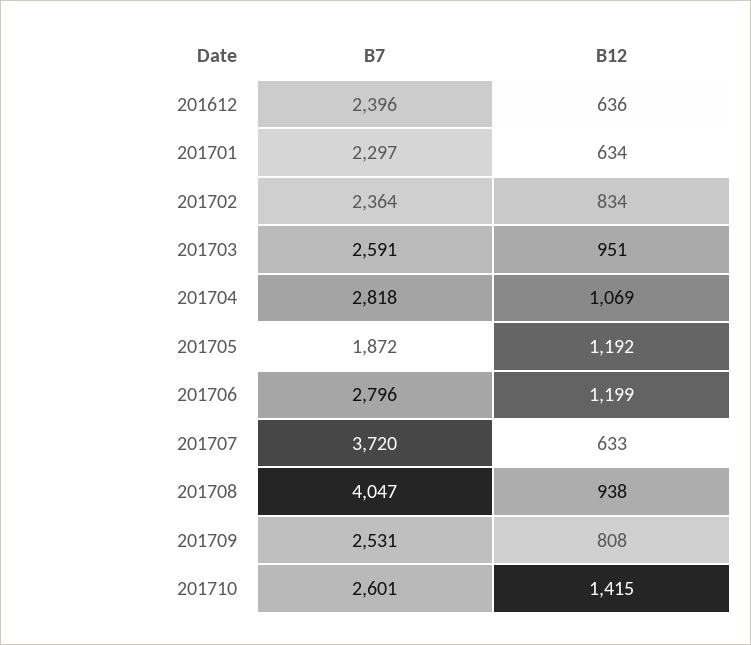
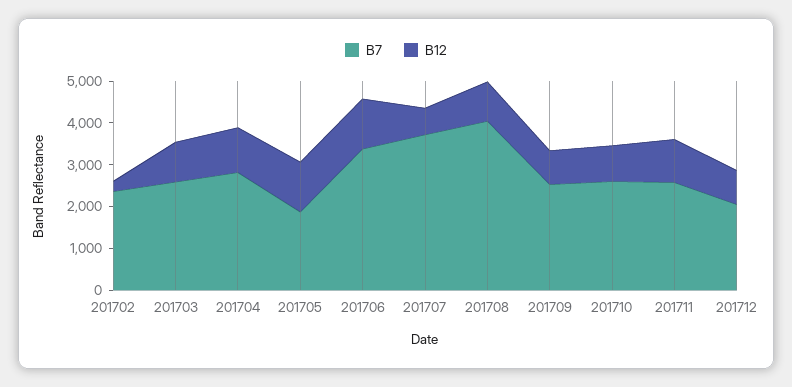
B7, 201612: 2396 -> none
B12, 201612: 636 -> none
B7, 201701: 2297 -> none
B12, 201701: 634 -> none
B12, 201702: 834 -> 200
B7, 201706: 2796 -> 3400
B12, 201710: 1415 -> 800
B7, 201711: none -> 2600
B12, 201711: none -> 1000
B7, 201712: none -> 2000
B12, 201712: none -> 800

